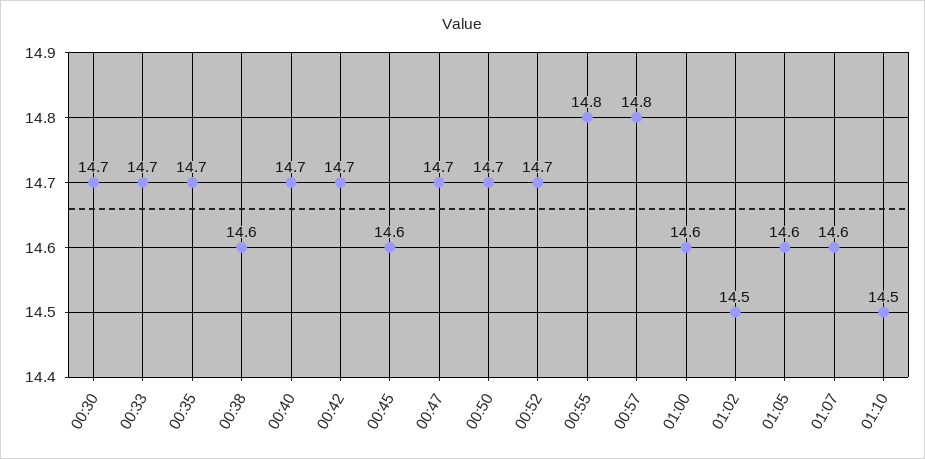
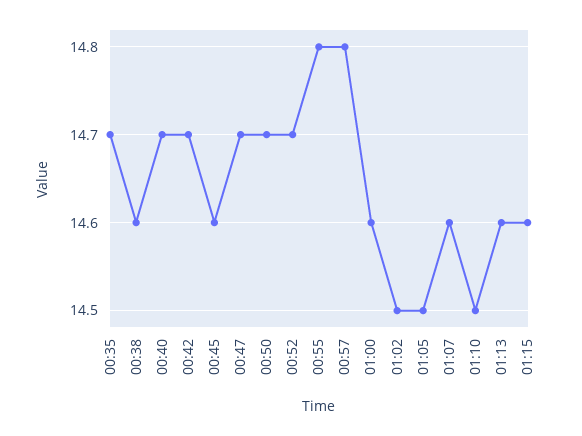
00:30: 14.7 -> none
00:33: 14.7 -> none
01:05: 14.6 -> 14.5
01:13: none -> 14.6
01:15: none -> 14.6

